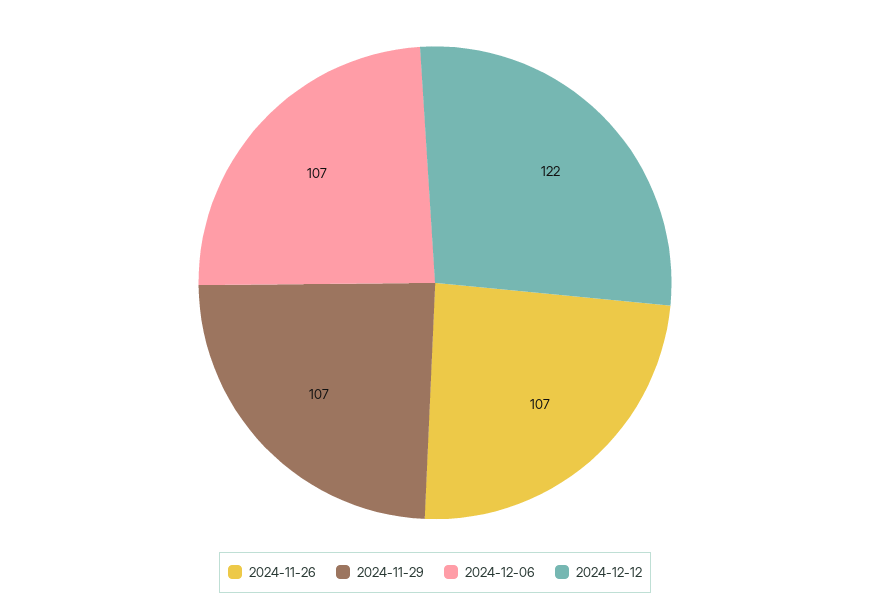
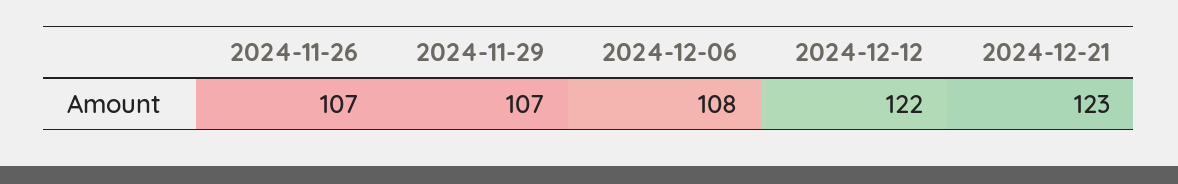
2024-12-06: 107 -> 108
2024-12-21: none -> 123

